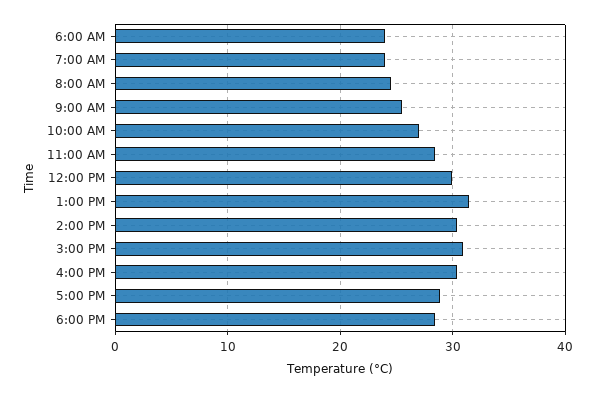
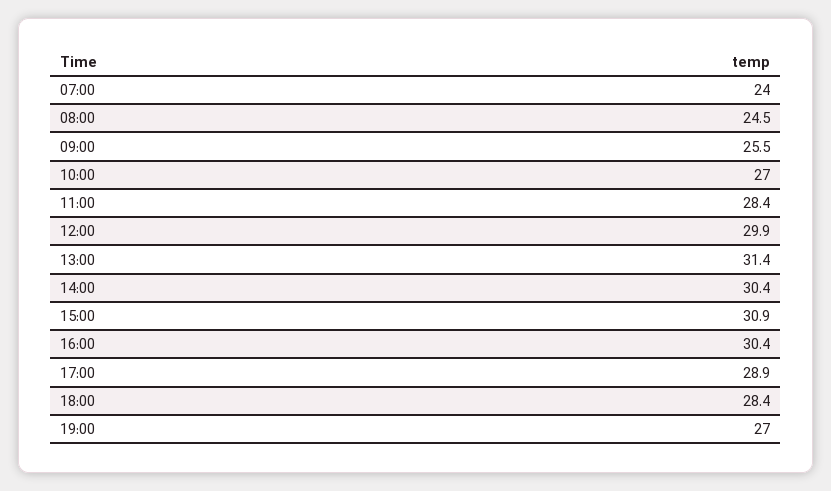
6:00 AM: 24 -> none
19:00: none -> 27

